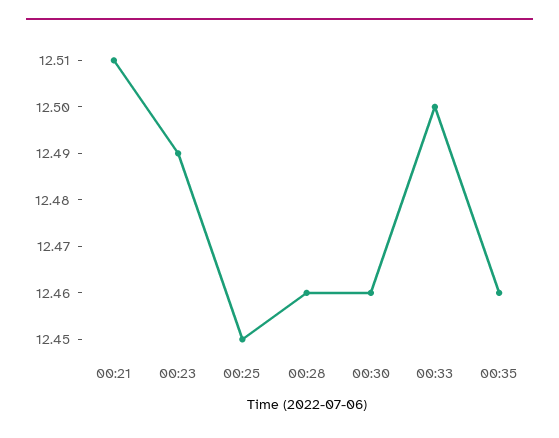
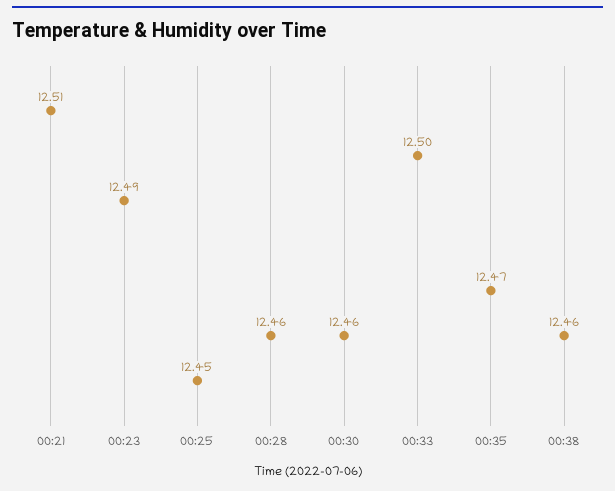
00:35: 12.46 -> 12.47
00:38: none -> 12.46

